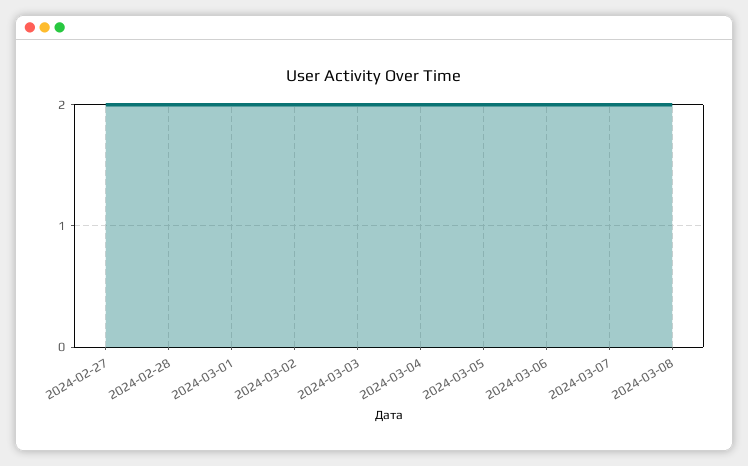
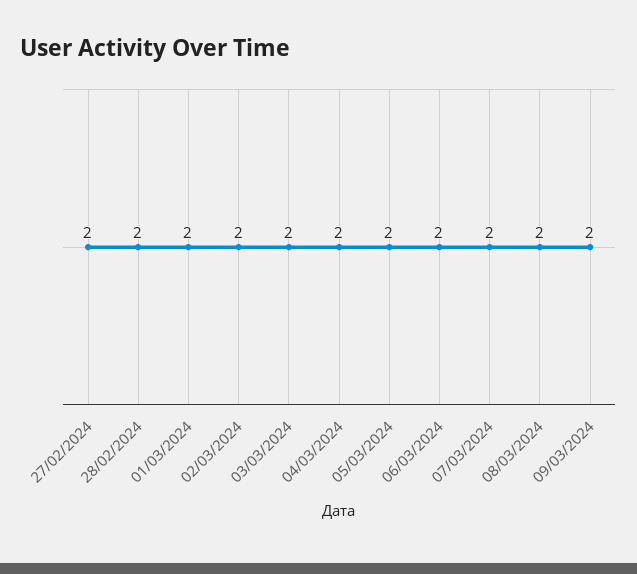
09/03/2024: none -> 2

